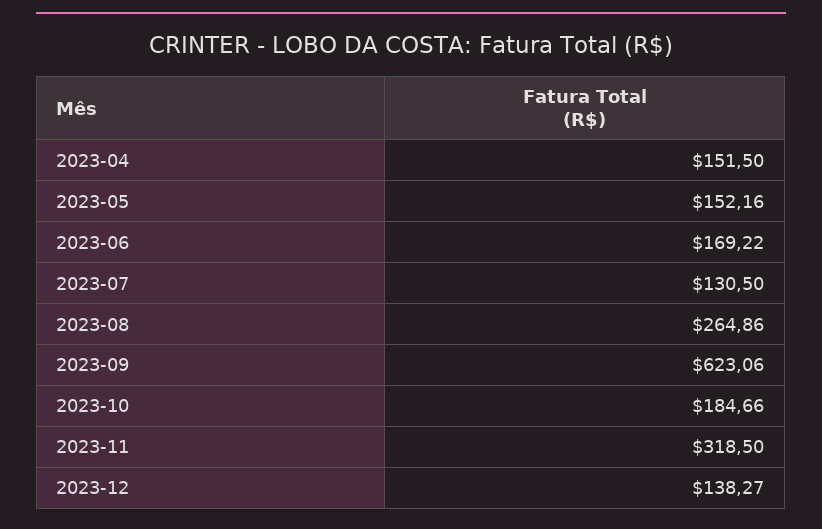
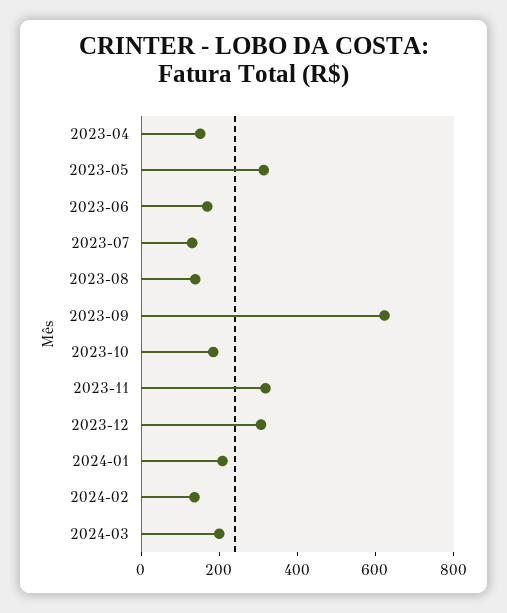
2023-05: 152.16 -> 300
2023-08: 264.86 -> 150
2023-12: 138.27 -> 300
2024-01: none -> 200
2024-02: none -> 150
2024-03: none -> 200

